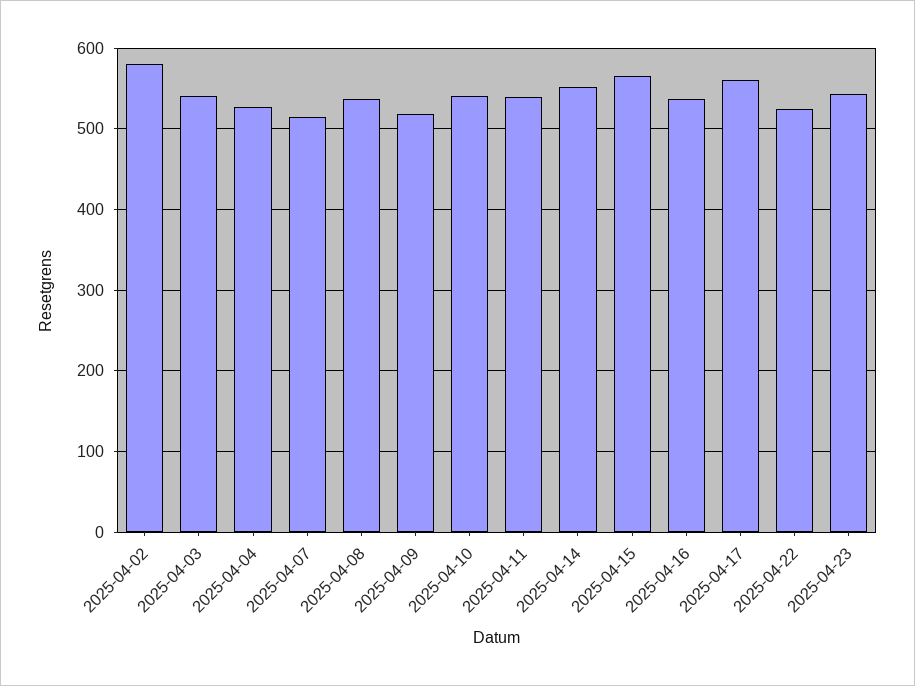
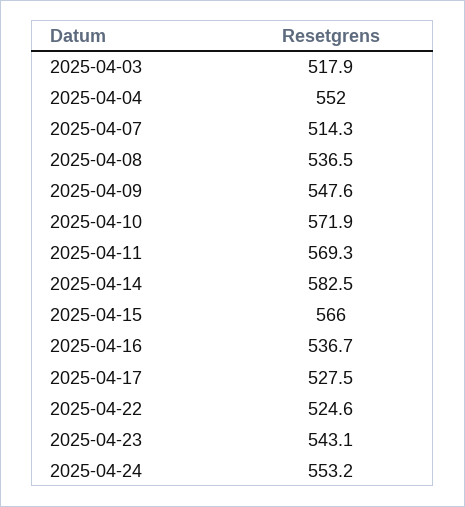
2025-04-02: 580 -> none
2025-04-03: 540 -> 517.9
2025-04-04: 530 -> 552
2025-04-09: 520 -> 547.6
2025-04-10: 540 -> 571.9
2025-04-11: 540 -> 569.3
2025-04-14: 550 -> 582.5
2025-04-17: 560 -> 527.5
2025-04-24: none -> 553.2

